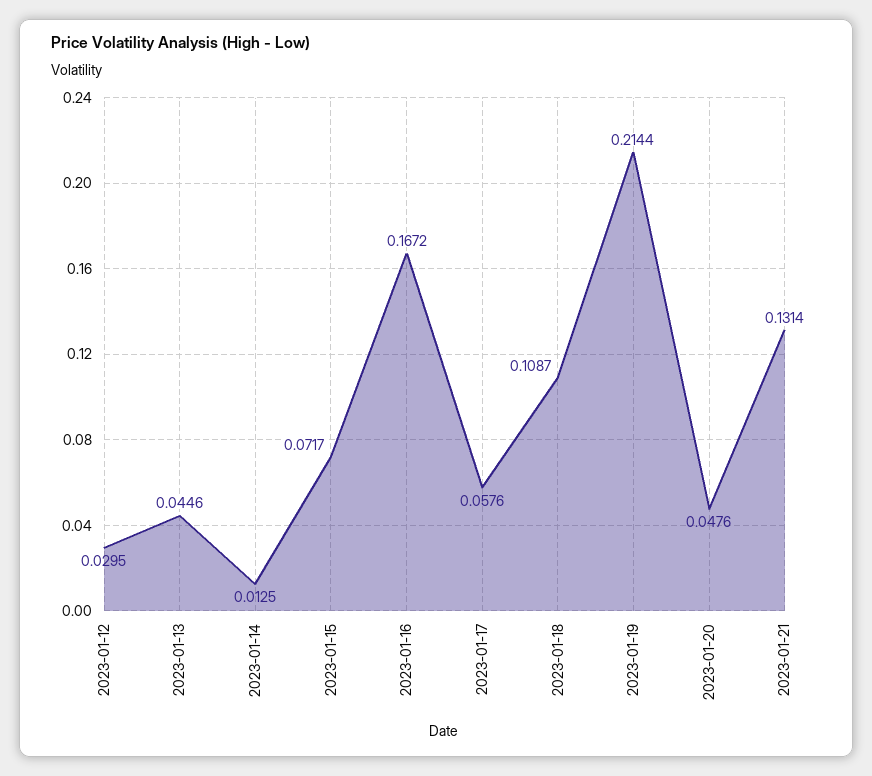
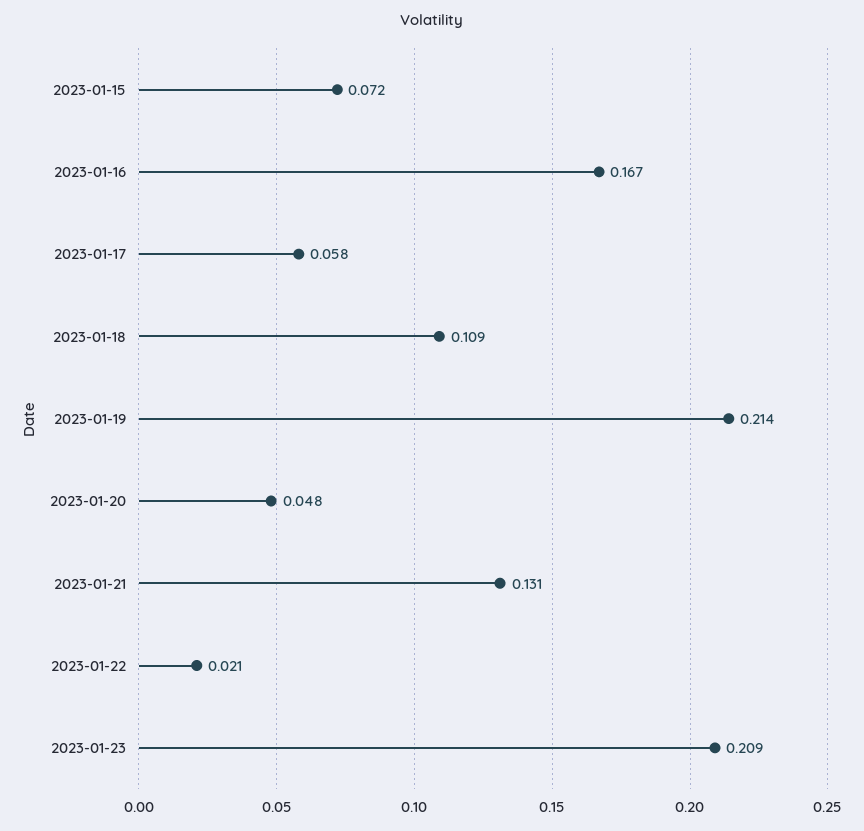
2023-01-12: 0.0295 -> none
2023-01-13: 0.0446 -> none
2023-01-14: 0.0125 -> none
2023-01-22: none -> 0.021
2023-01-23: none -> 0.209

